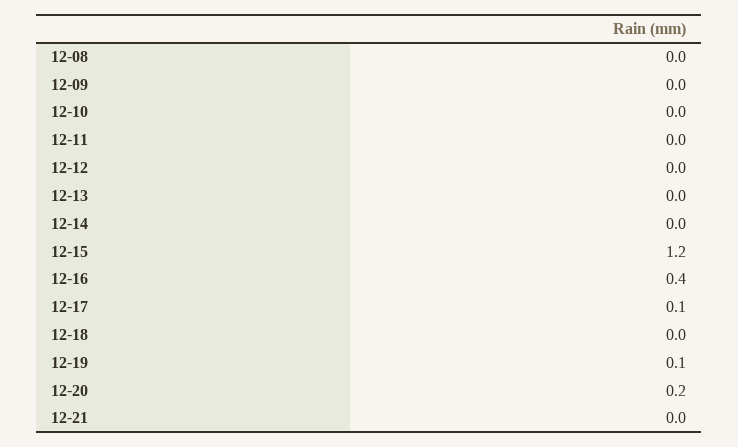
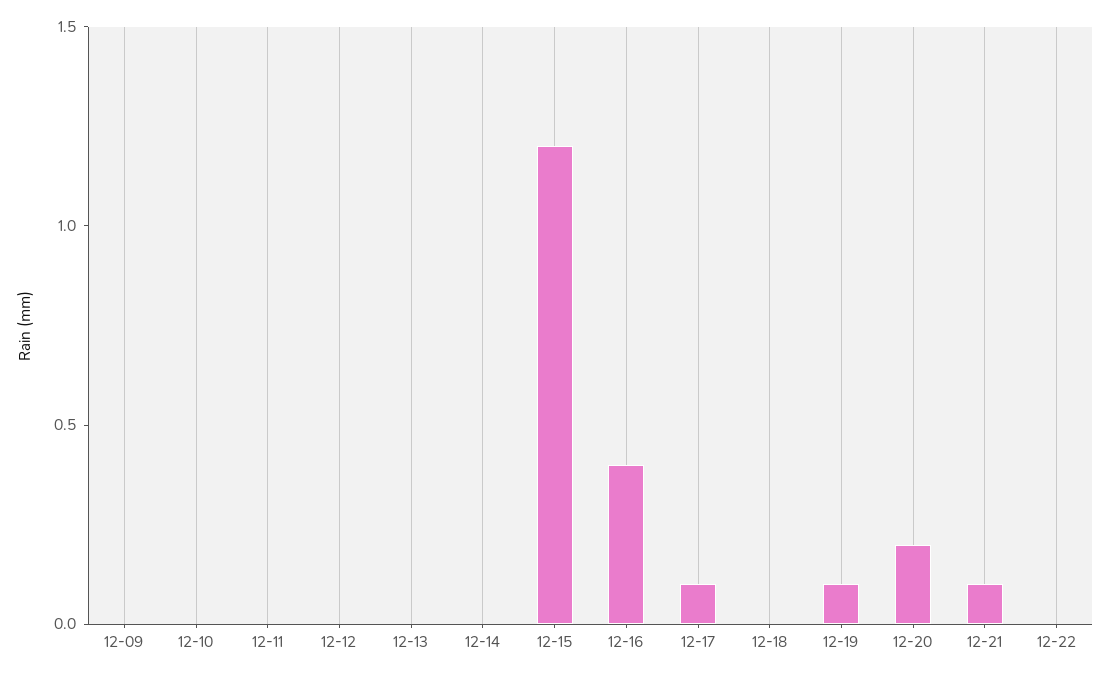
12-08: 0 -> none
12-21: 0 -> 0.1
12-22: none -> 0

